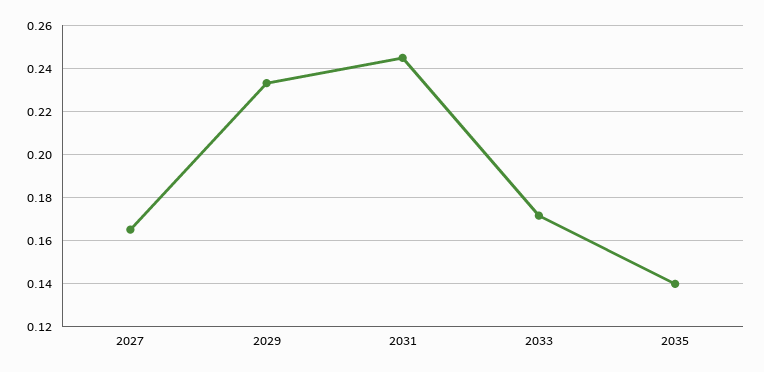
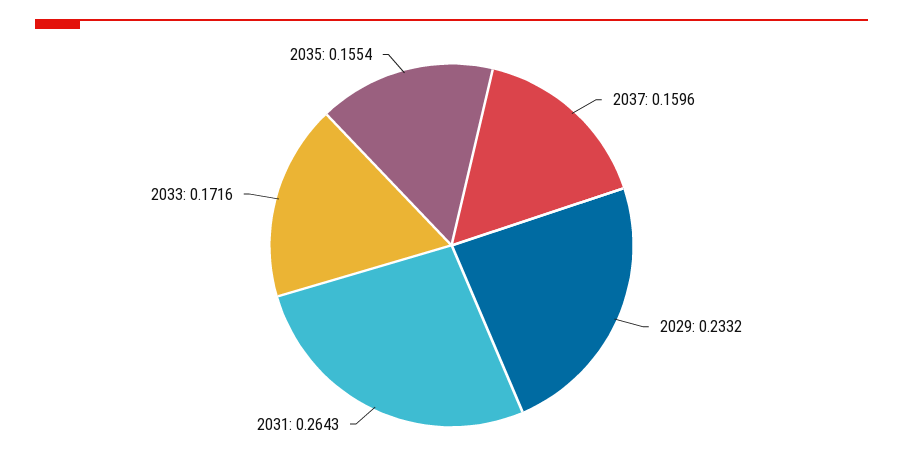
2027: 0.165 -> none
2031: 0.245 -> 0.2643
2035: 0.14 -> 0.1554
2037: none -> 0.1596

